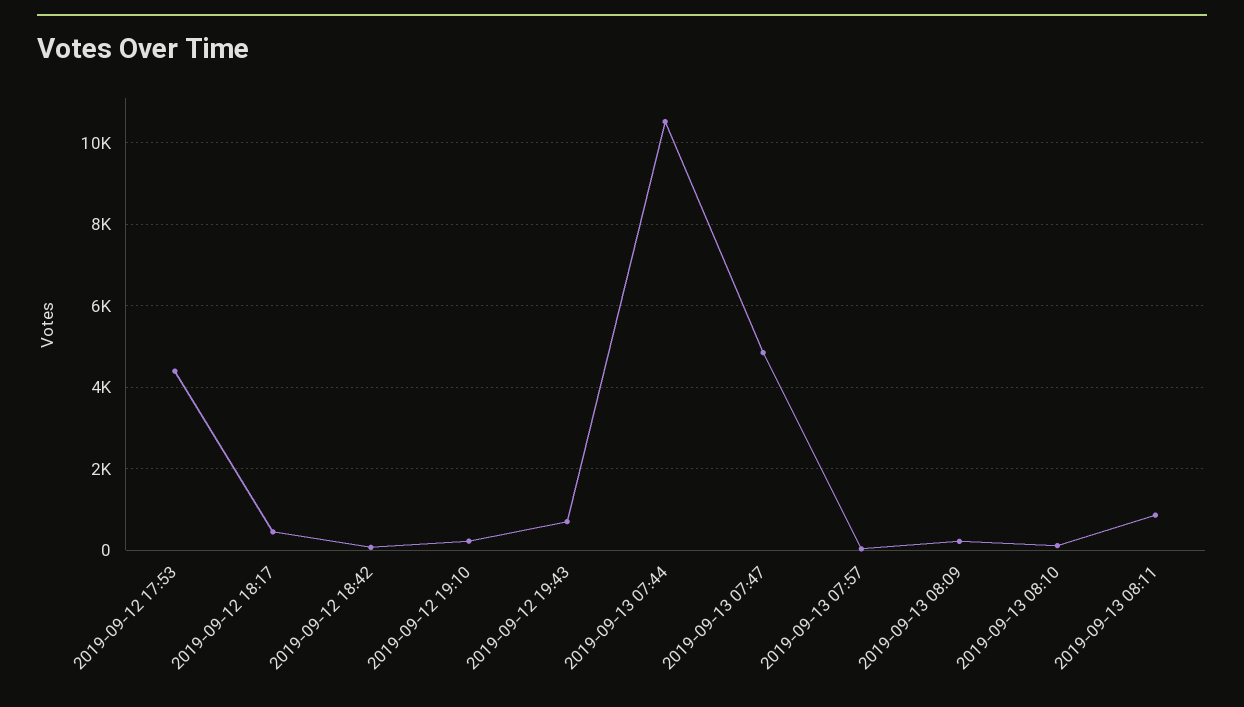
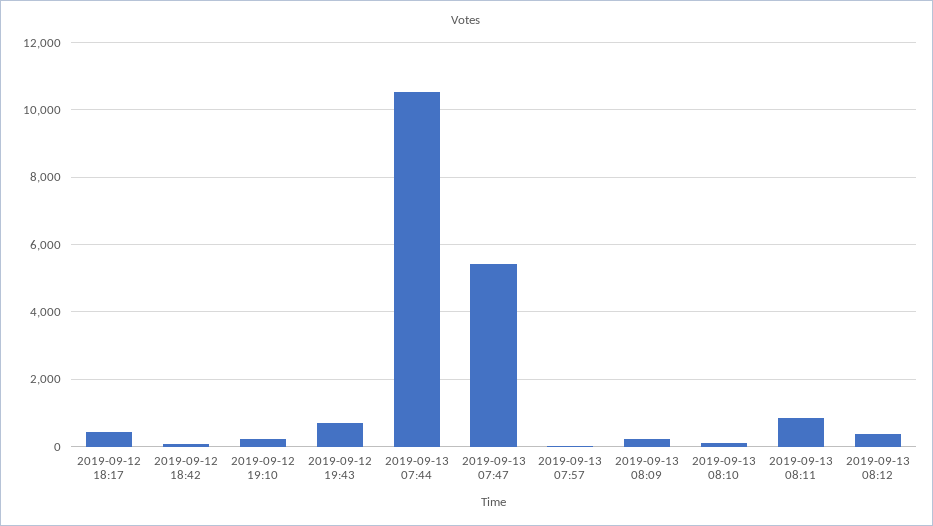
2019-09-12 17:53: 4400 -> none
2019-09-13 07:47: 4800 -> 5400
2019-09-13 08:12: none -> 400

